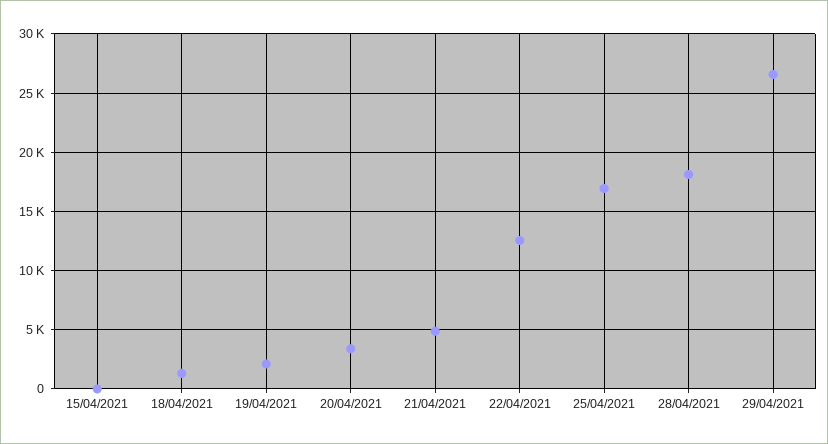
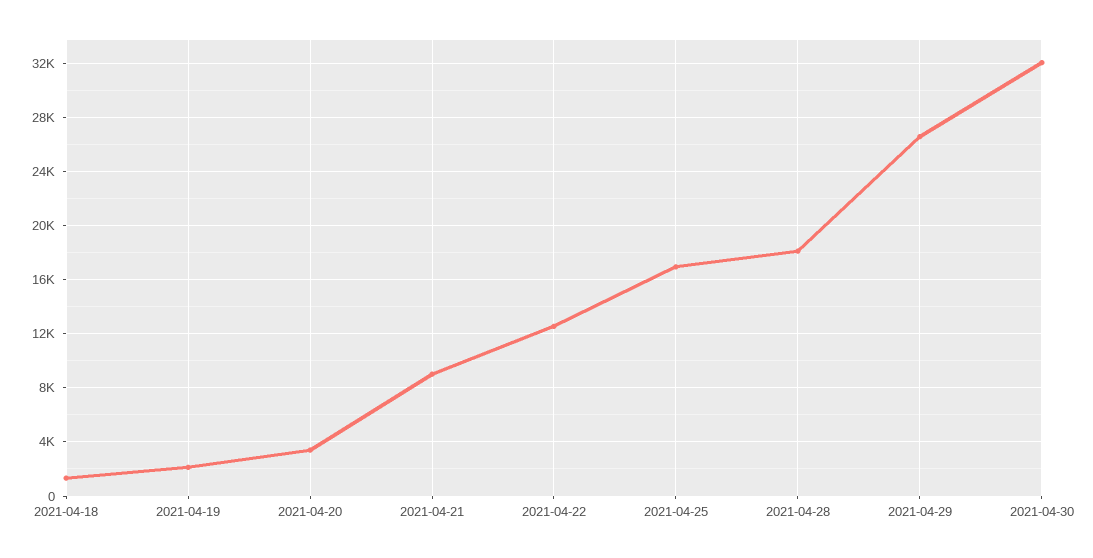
15/04/2021: 0 -> none
21/04/2021: 5000 -> 9000
2021-04-30: none -> 32000

